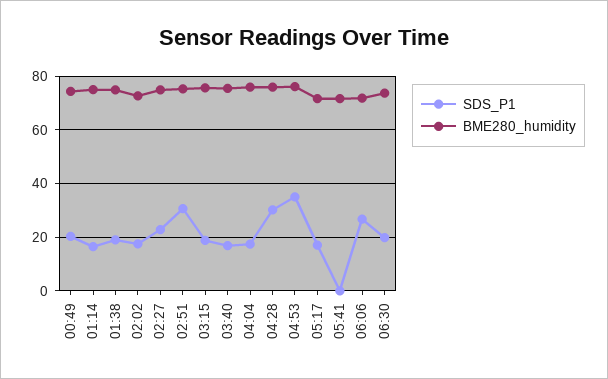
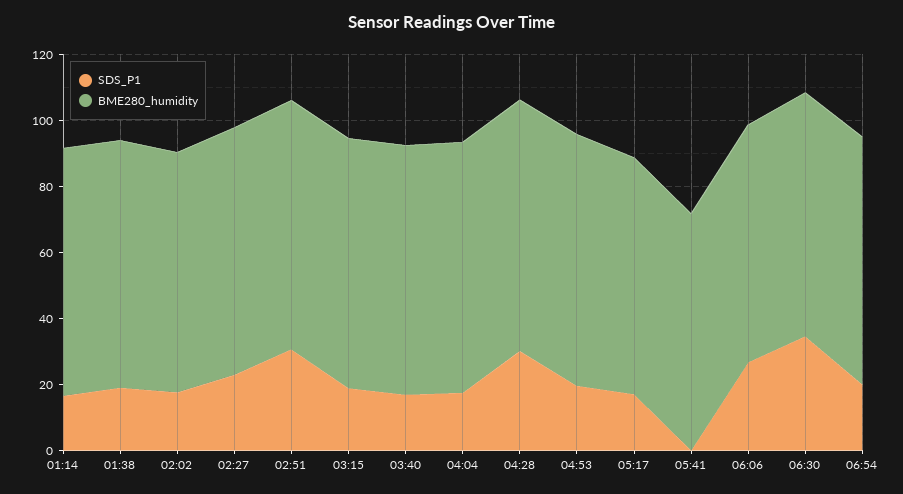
SDS_P1, 00:49: 20 -> none
BME280_humidity, 00:49: 75 -> none
SDS_P1, 04:53: 35 -> 20
SDS_P1, 06:30: 20 -> 35
SDS_P1, 06:54: none -> 20
BME280_humidity, 06:54: none -> 75

